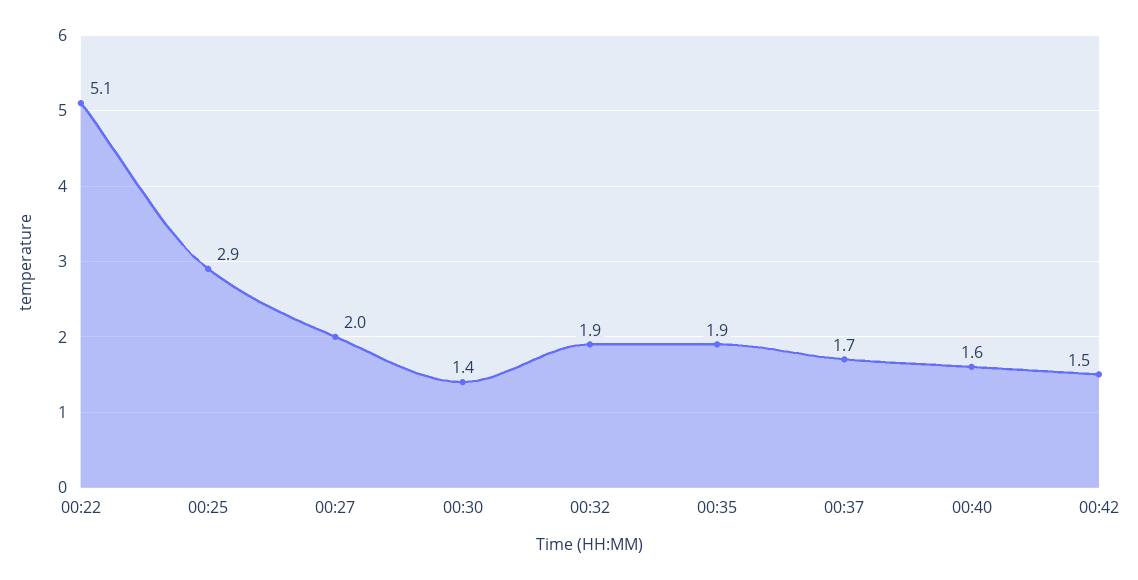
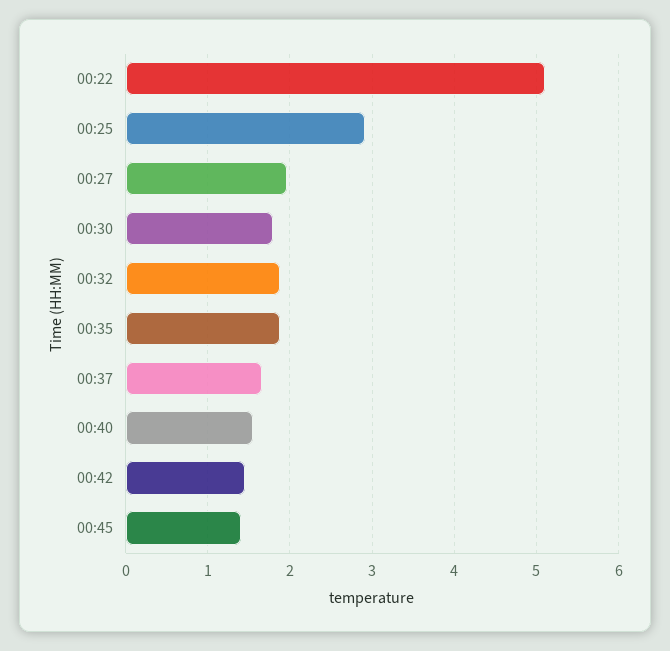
00:30: 1.4 -> 1.8
00:45: none -> 1.4

